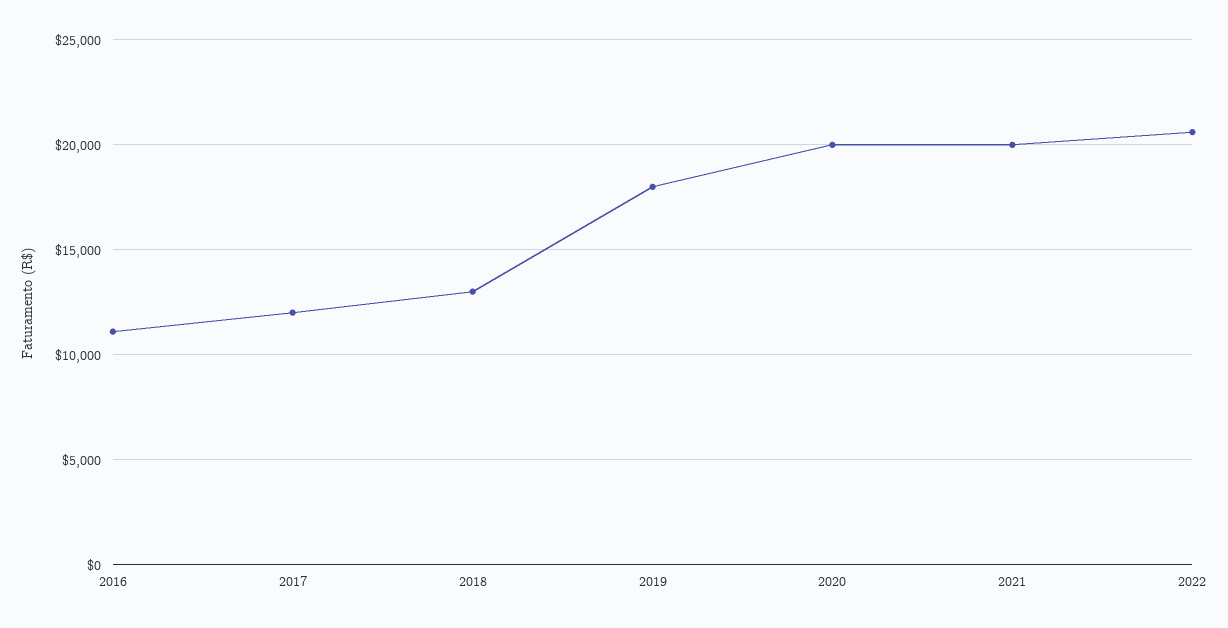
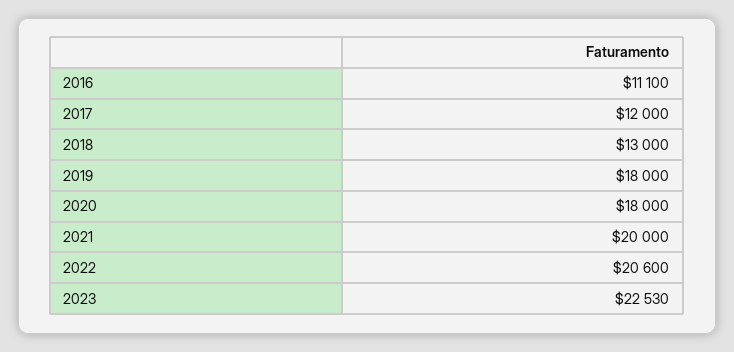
2020: 20000 -> 18000
2023: none -> 22530

